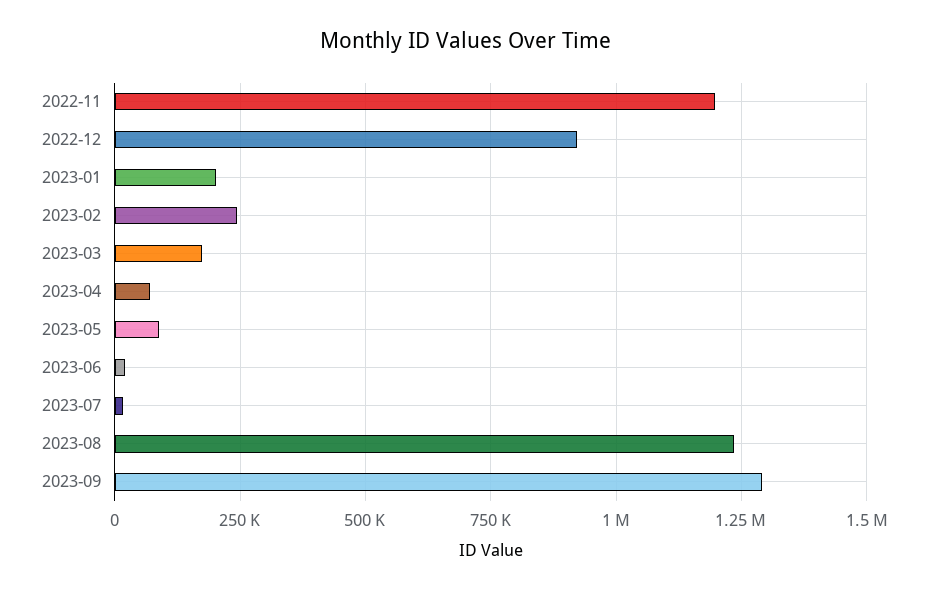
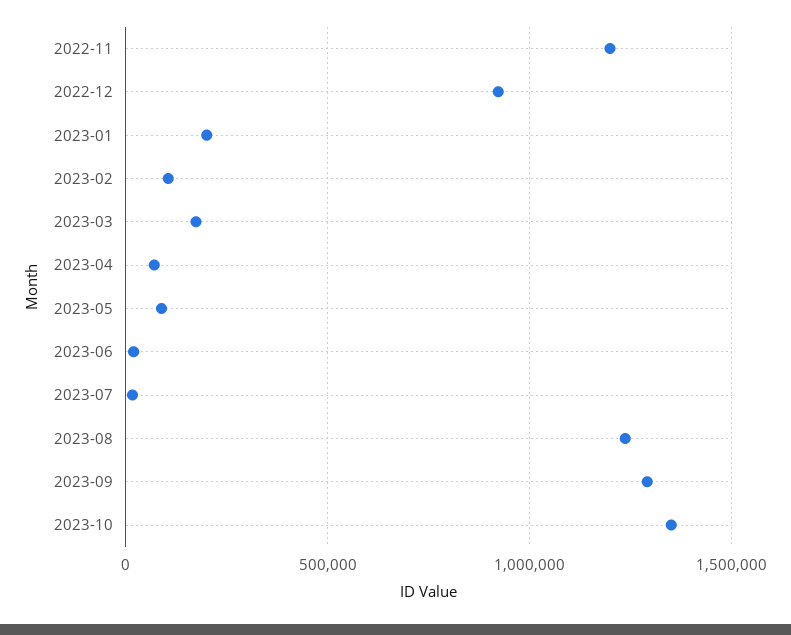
2023-02: 250000 -> 100000
2023-10: none -> 1350000

